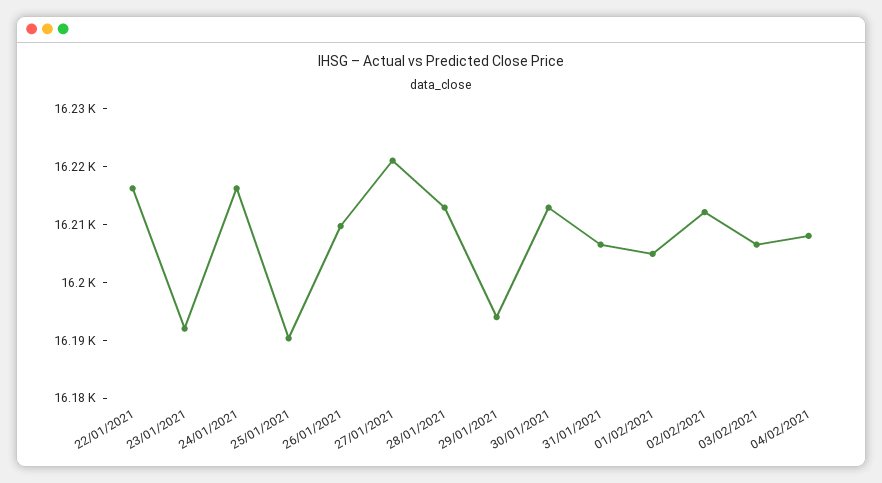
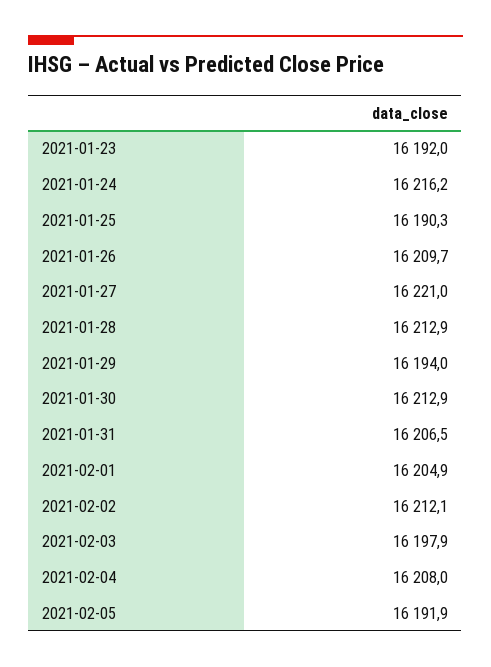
22/01/2021: 16216 -> none
03/02/2021: 16206 -> 16197.9
2021-02-05: none -> 16191.9

